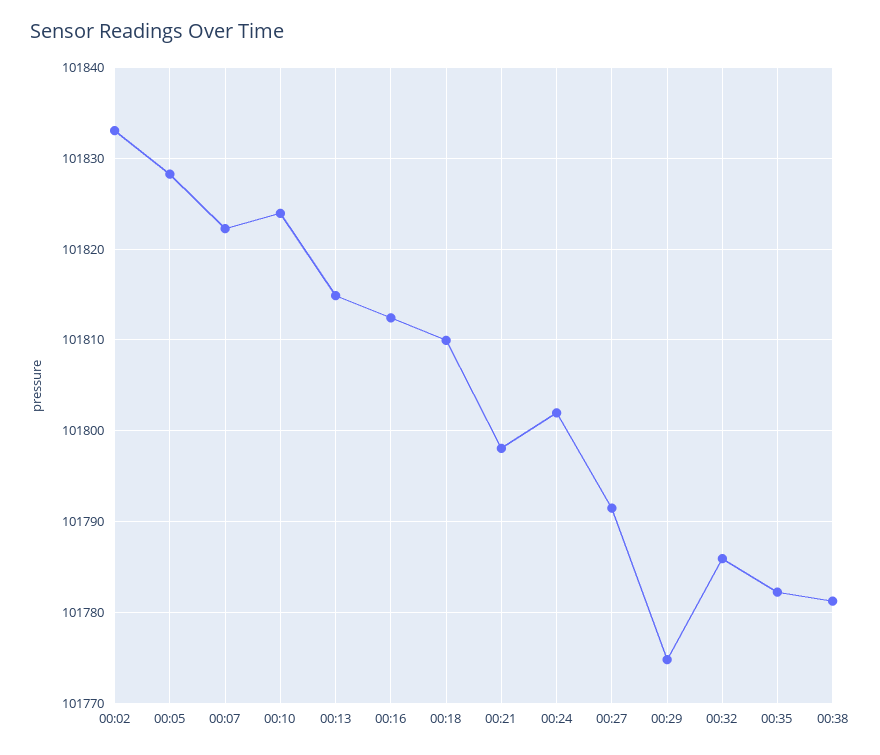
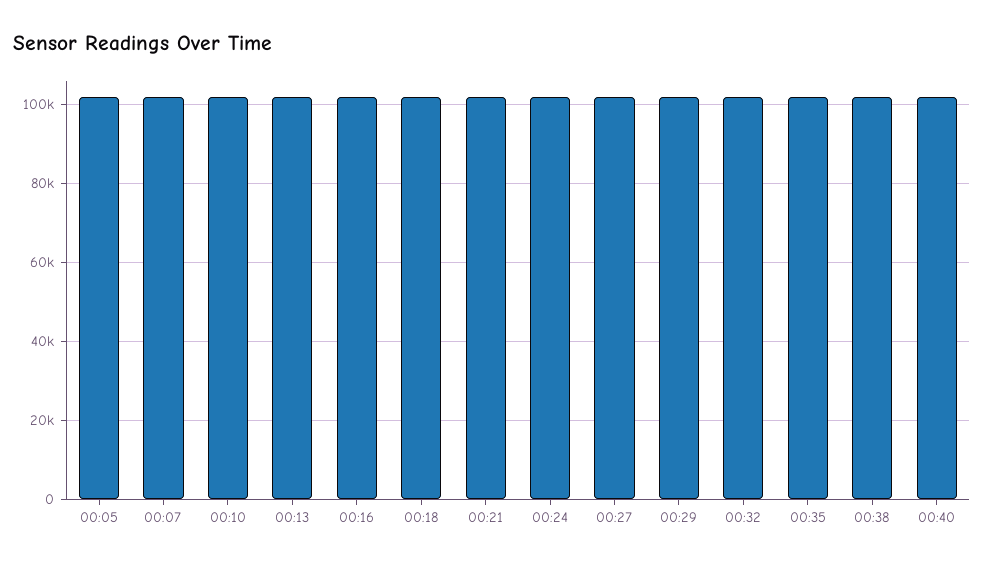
00:02: 101833 -> none
00:40: none -> 102000

